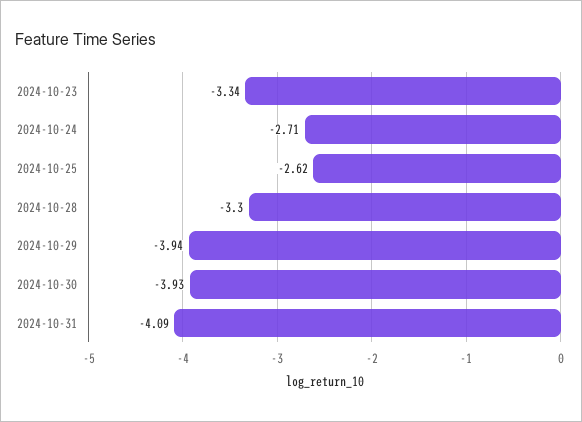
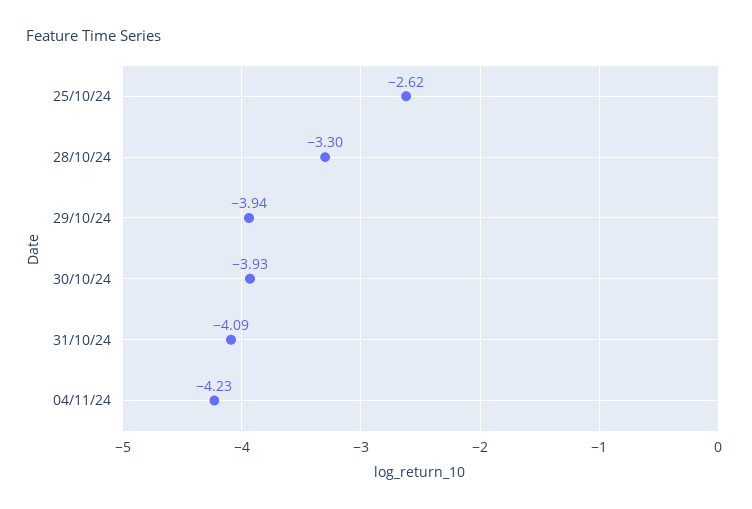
2024-10-23: -3.34 -> none
2024-10-24: -2.71 -> none
04/11/24: none -> -4.23

